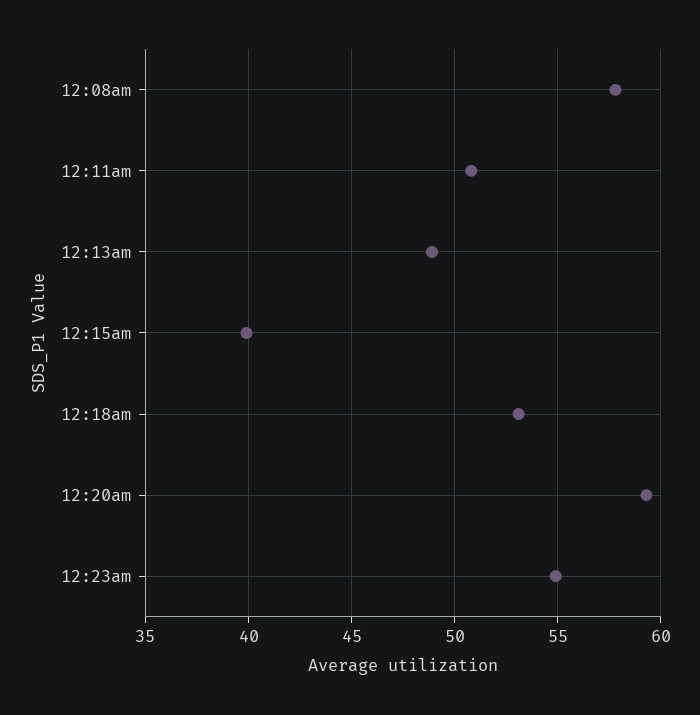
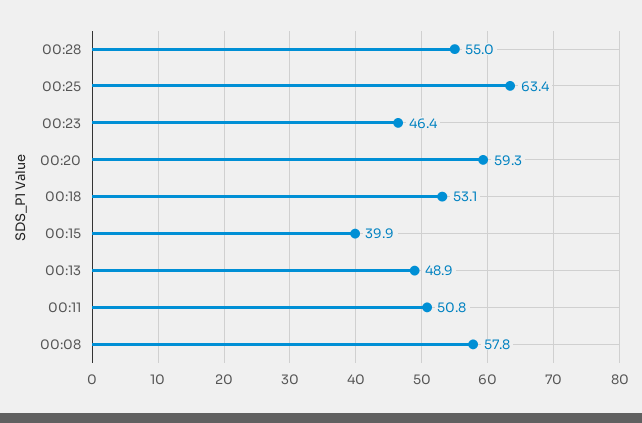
12:23am: 55 -> 46.4
00:28: none -> 55
00:25: none -> 63.4

